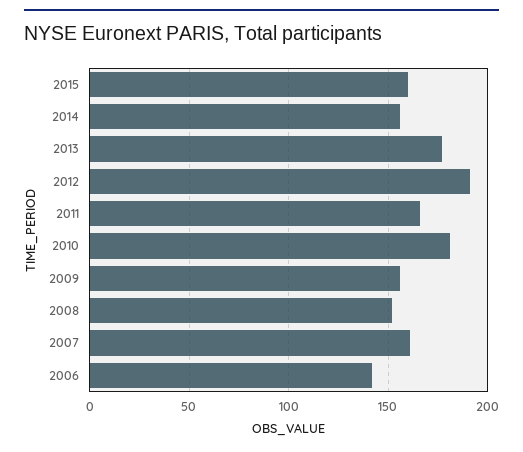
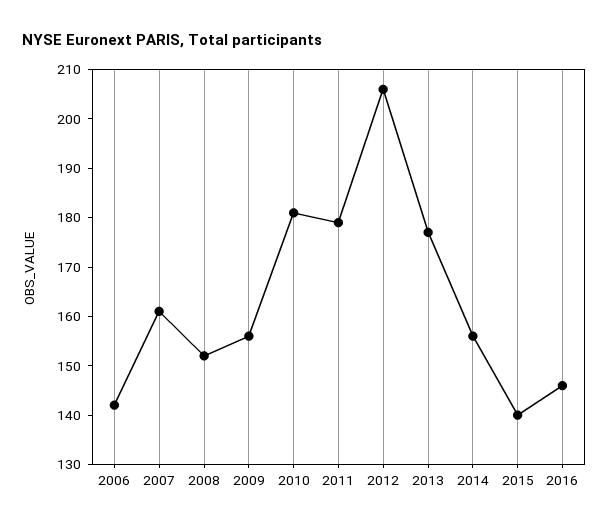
2015: 160 -> 140
2012: 190 -> 205
2011: 165 -> 180
2016: none -> 145

